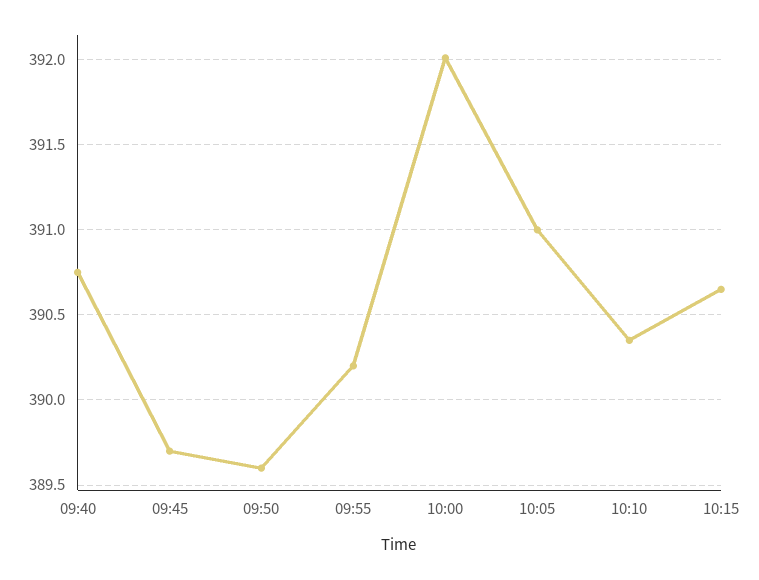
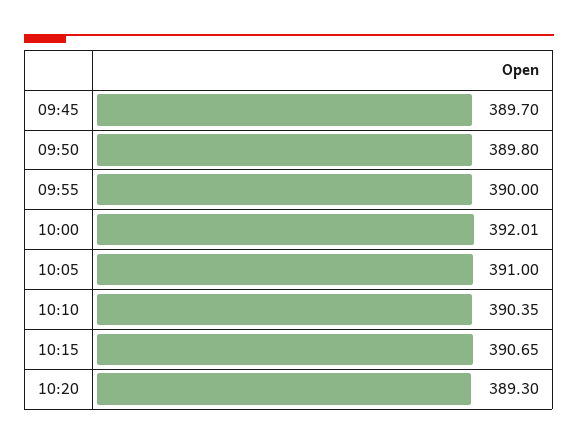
09:40: 390.75 -> none
09:50: 389.6 -> 389.8
09:55: 390.2 -> 390
10:20: none -> 389.3

